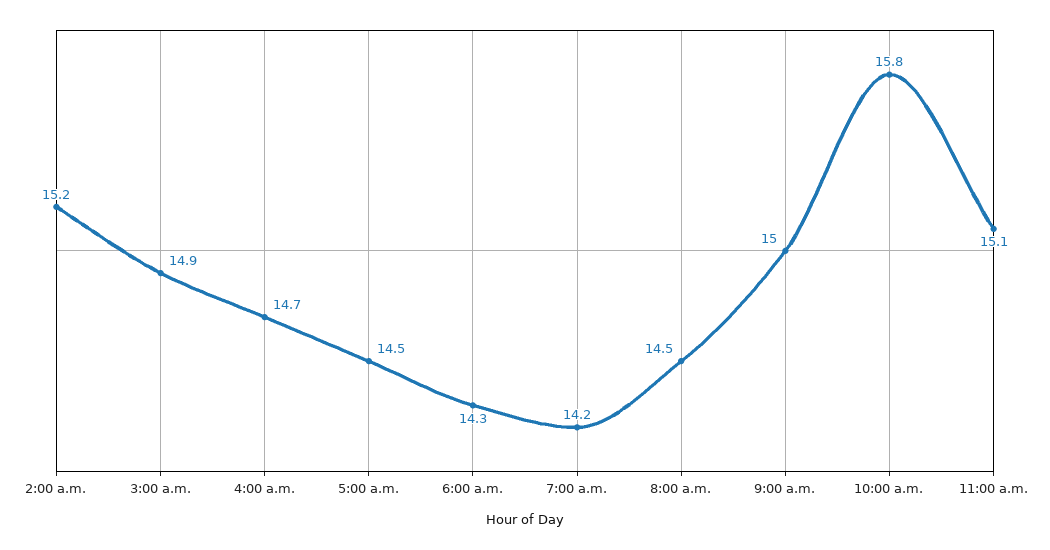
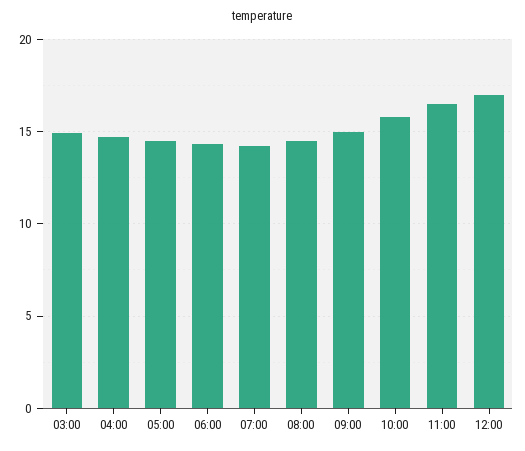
2:00 a.m.: 15.2 -> none
11:00 a.m.: 15.1 -> 16.5
12:00: none -> 17

